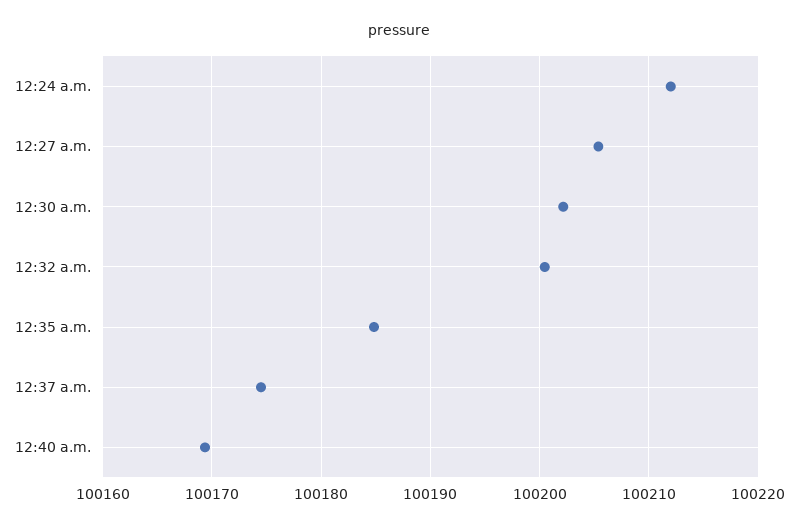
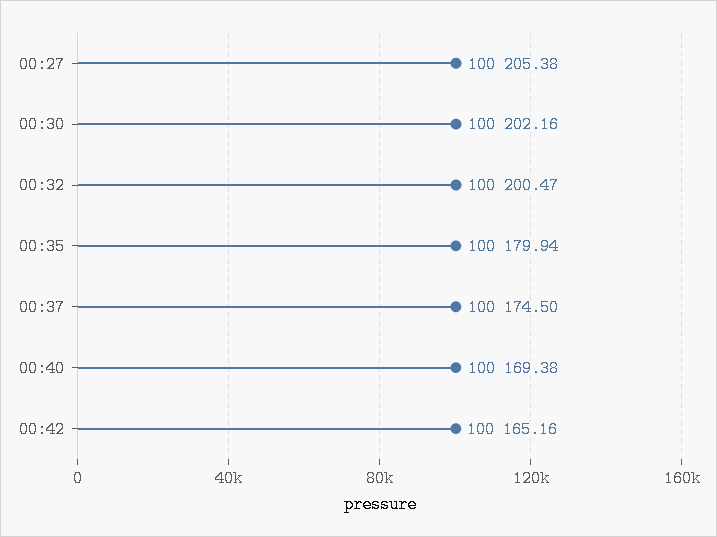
12:24 a.m.: 100212 -> none
12:35 a.m.: 100185 -> 100179.94
00:42: none -> 100165.16

